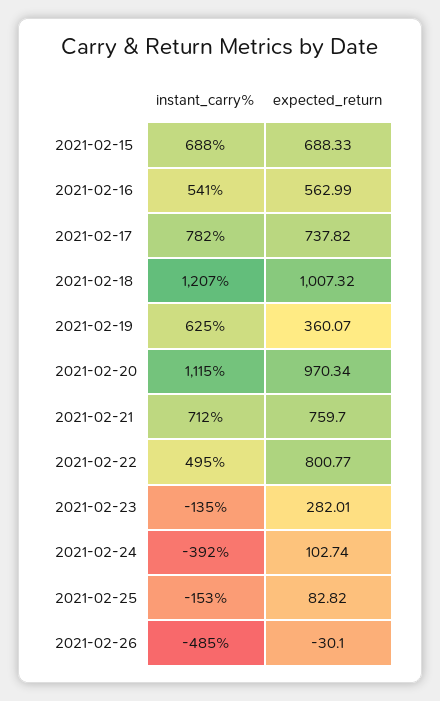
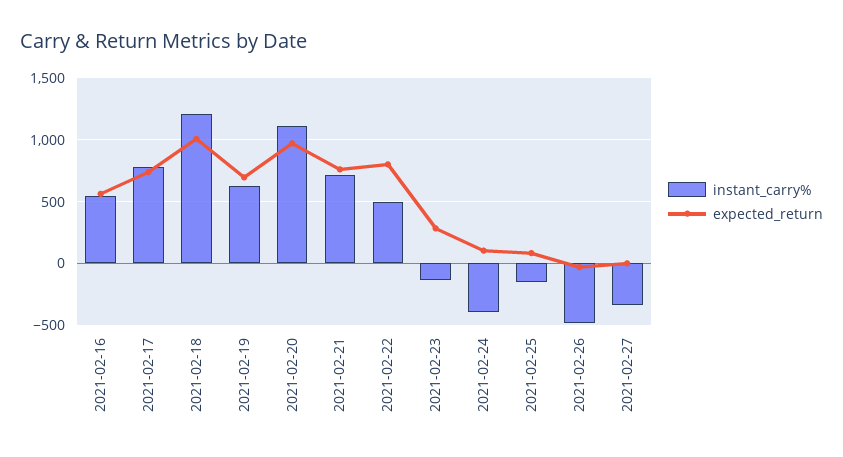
instant_carry%, 2021-02-15: 688 -> none
expected_return, 2021-02-15: 688.33 -> none
expected_return, 2021-02-19: 360.07 -> 700
instant_carry%, 2021-02-27: none -> -350
expected_return, 2021-02-27: none -> 0

